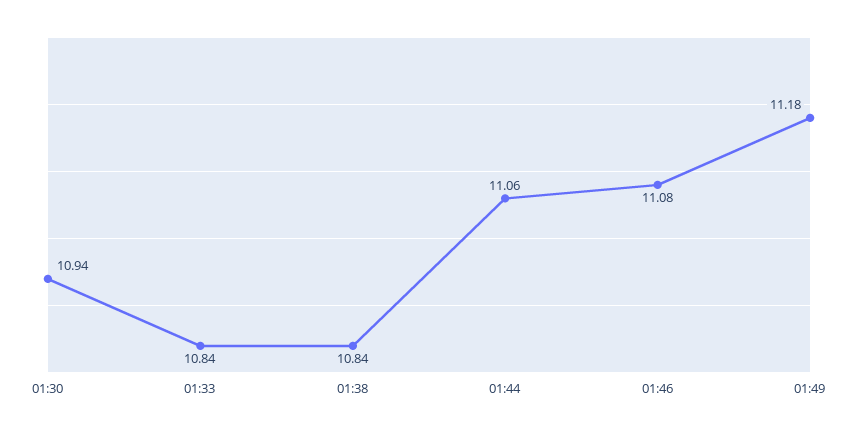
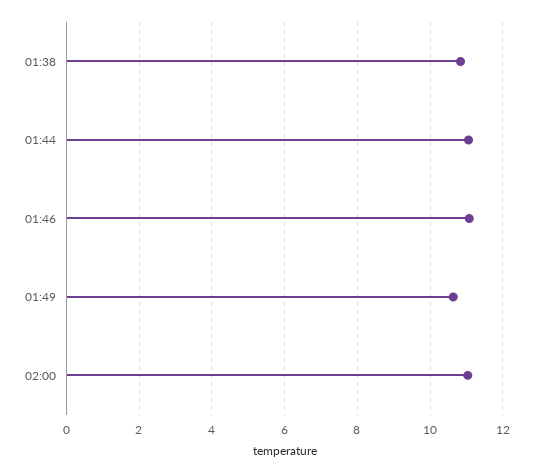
01:30: 10.94 -> none
01:33: 10.84 -> none
01:49: 11.18 -> 10.6
02:00: none -> 11

